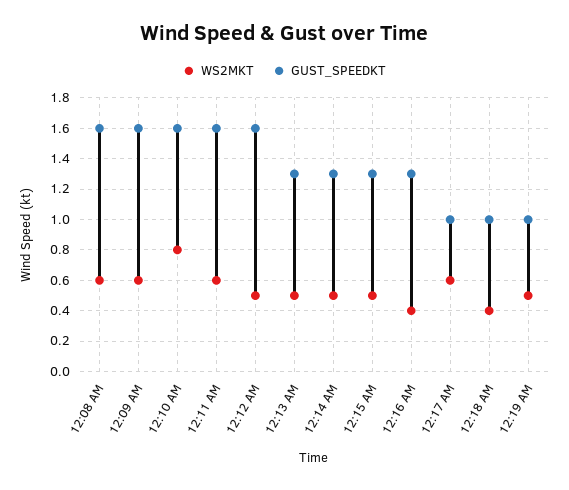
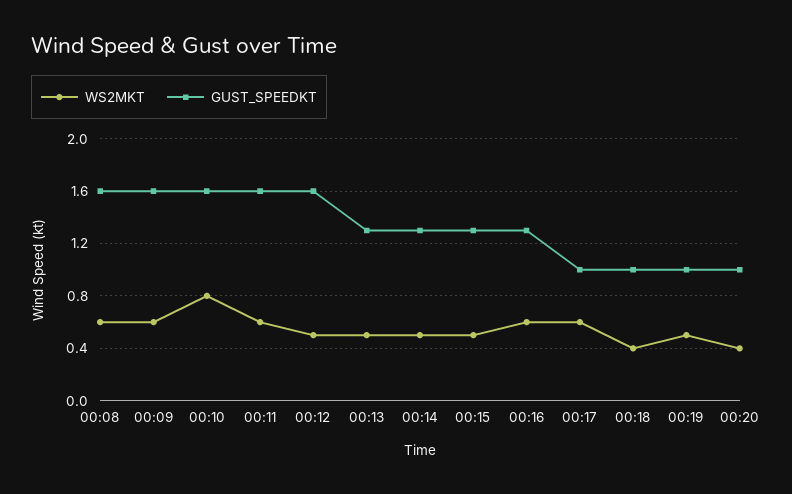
WS2MKT, 12:16 AM: 0.4 -> 0.6
WS2MKT, 00:20: none -> 0.4
GUST_SPEEDKT, 00:20: none -> 1

